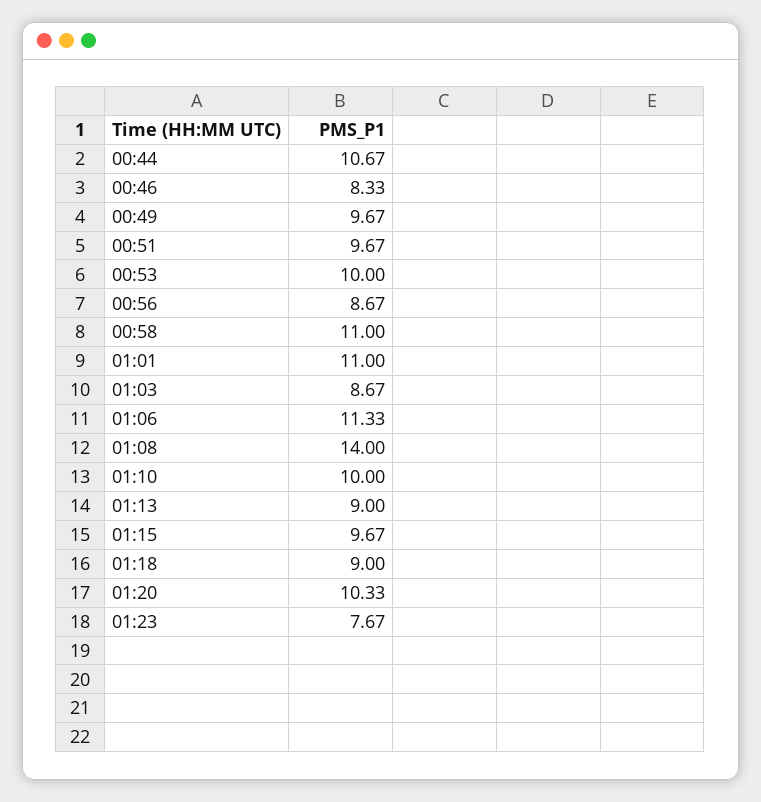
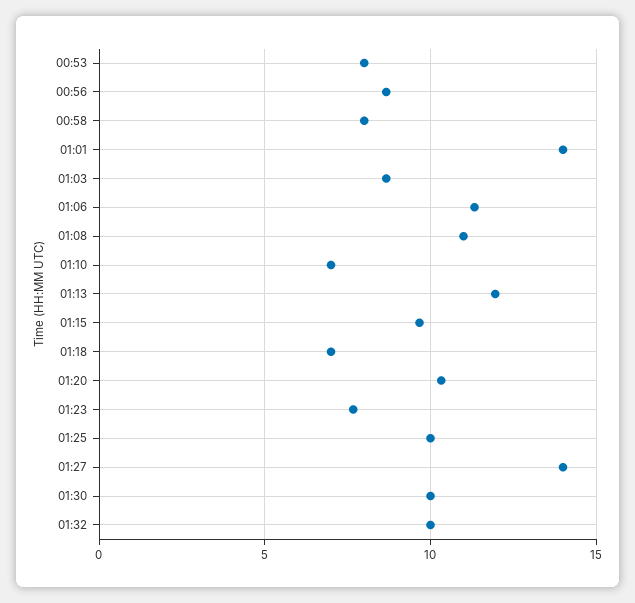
00:44: 10.67 -> none
00:46: 8.33 -> none
00:49: 9.67 -> none
00:51: 9.67 -> none
00:53: 10 -> 8
00:58: 11 -> 8
01:01: 11 -> 14
01:08: 14 -> 11
01:10: 10 -> 7
01:13: 9 -> 12
01:18: 9 -> 7
01:25: none -> 10
01:27: none -> 14
01:30: none -> 10
01:32: none -> 10

